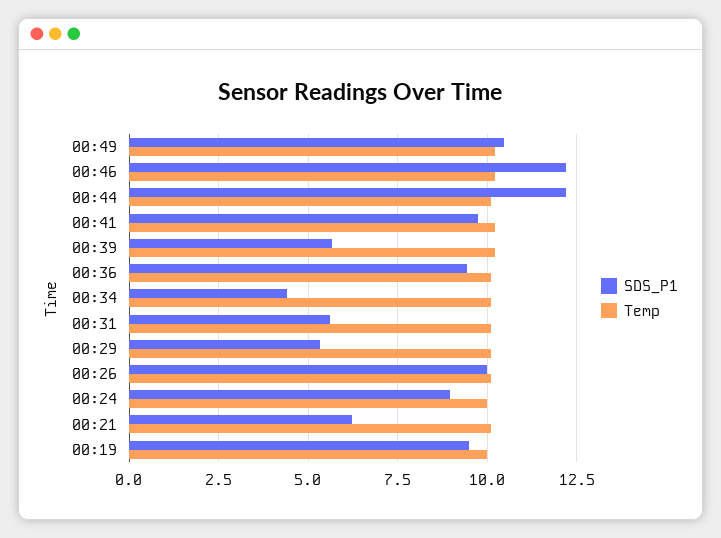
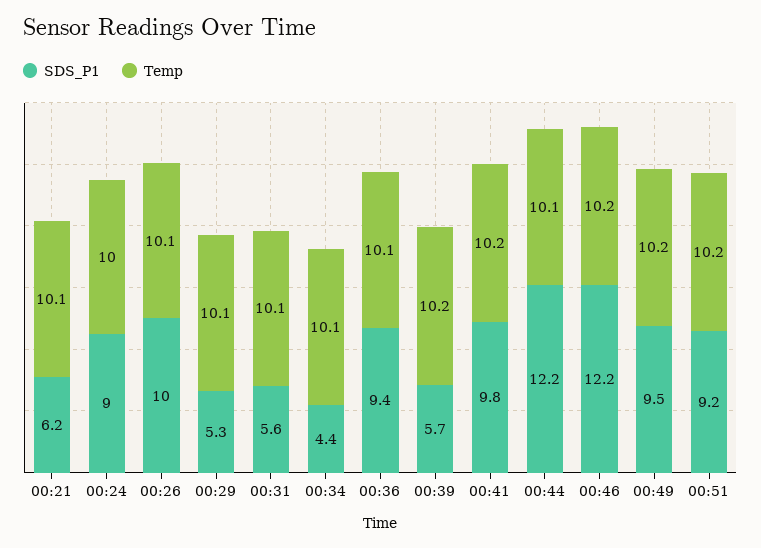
SDS_P1, 00:49: 10.5 -> 9.5
SDS_P1, 00:19: 9.5 -> none
Temp, 00:19: 10 -> none
SDS_P1, 00:51: none -> 9.2
Temp, 00:51: none -> 10.2

